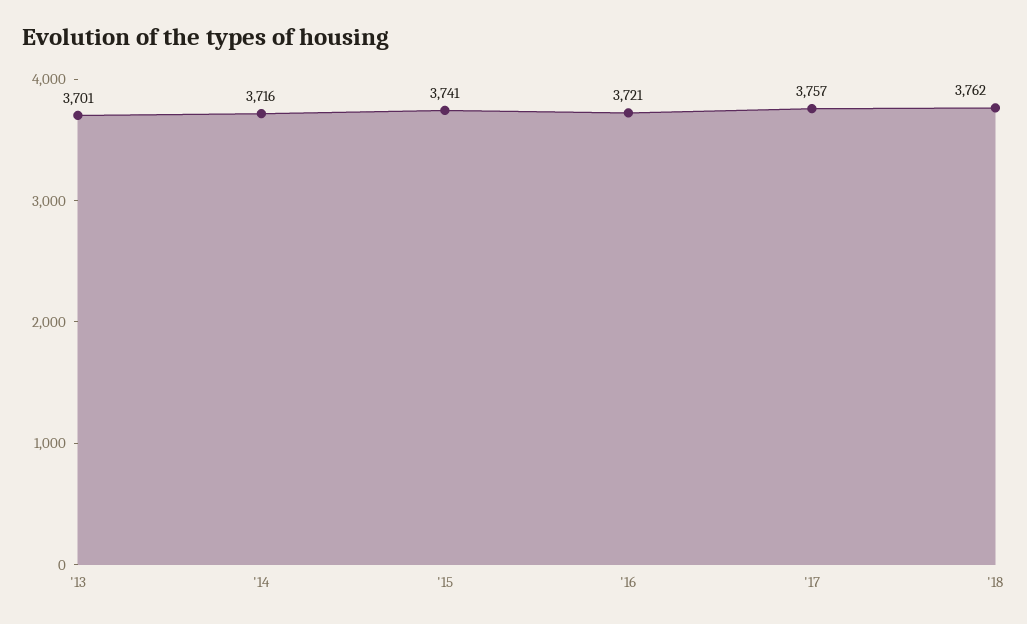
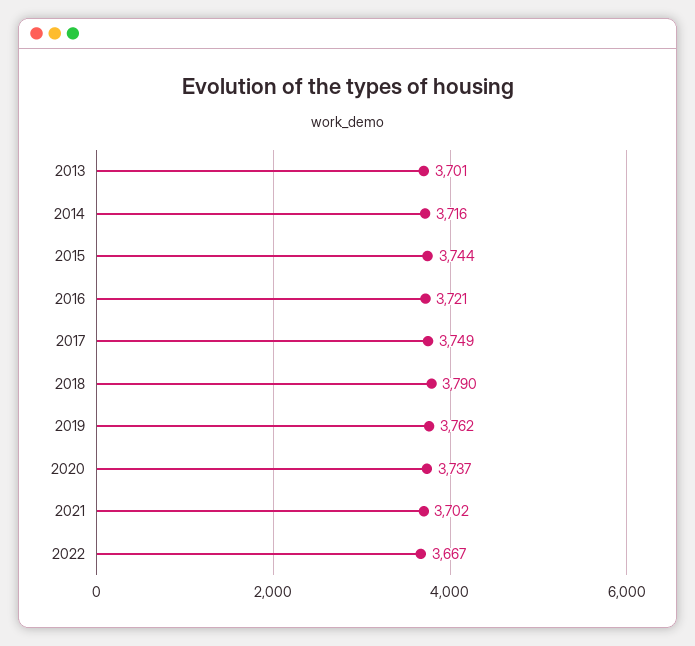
'15: 3741 -> 3744
'17: 3757 -> 3749
'18: 3762 -> 3790
2019: none -> 3762
2020: none -> 3737
2021: none -> 3702
2022: none -> 3667

